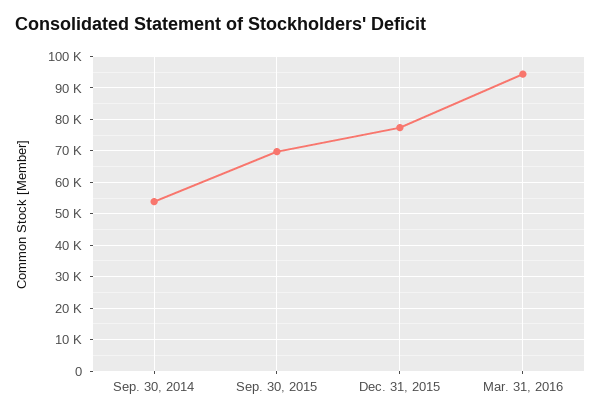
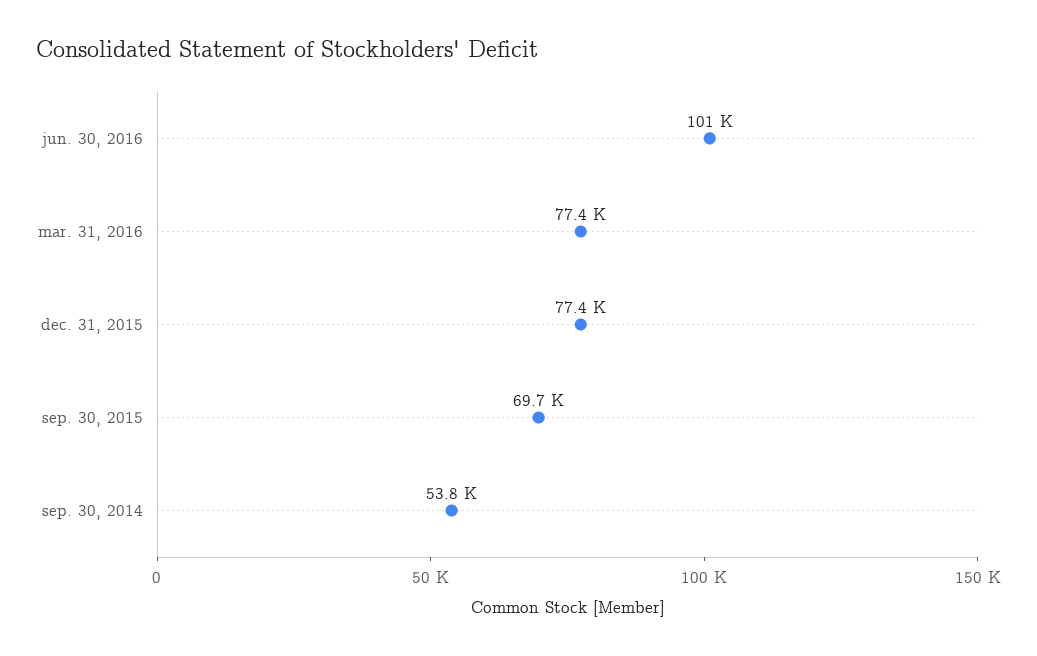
Mar. 31, 2016: 94000 -> 77400
jun. 30, 2016: none -> 101000

